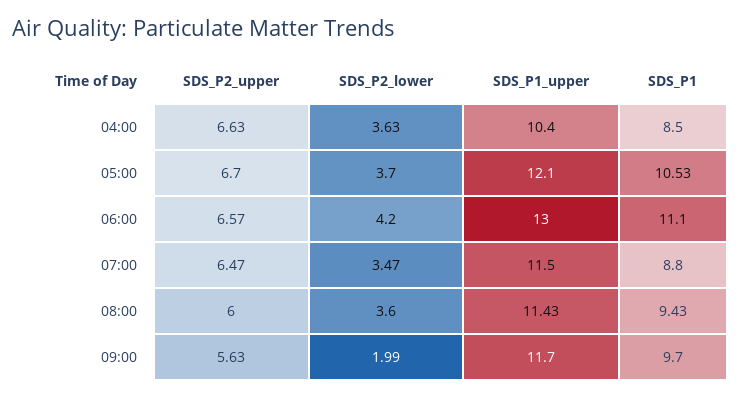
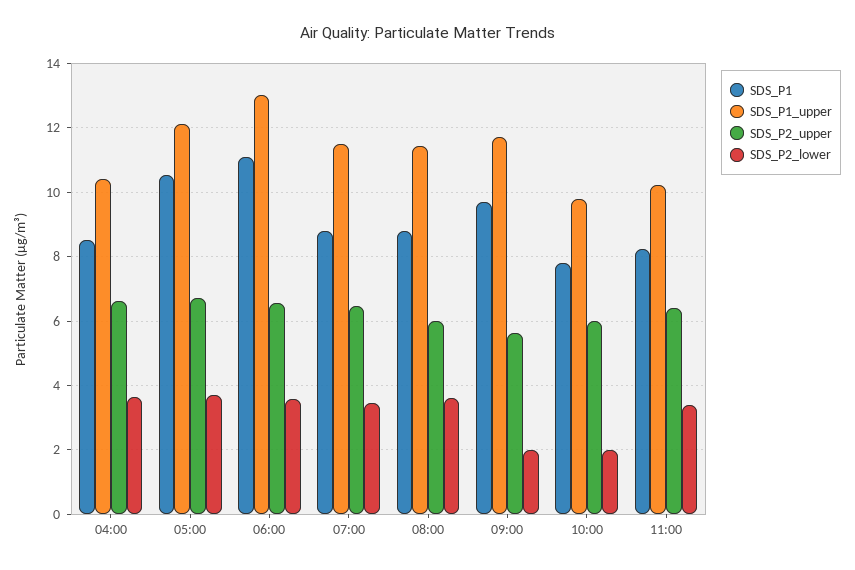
SDS_P2_lower, 06:00: 4.2 -> 3.6
SDS_P1, 08:00: 9.43 -> 8.8
SDS_P1, 10:00: none -> 7.8
SDS_P1_upper, 10:00: none -> 9.8
SDS_P2_upper, 10:00: none -> 6
SDS_P2_lower, 10:00: none -> 2
SDS_P1, 11:00: none -> 8.2
SDS_P1_upper, 11:00: none -> 10.2
SDS_P2_upper, 11:00: none -> 6.4
SDS_P2_lower, 11:00: none -> 3.4

